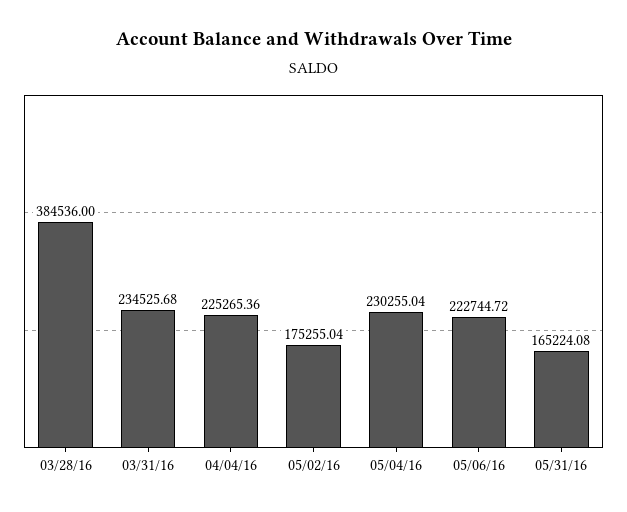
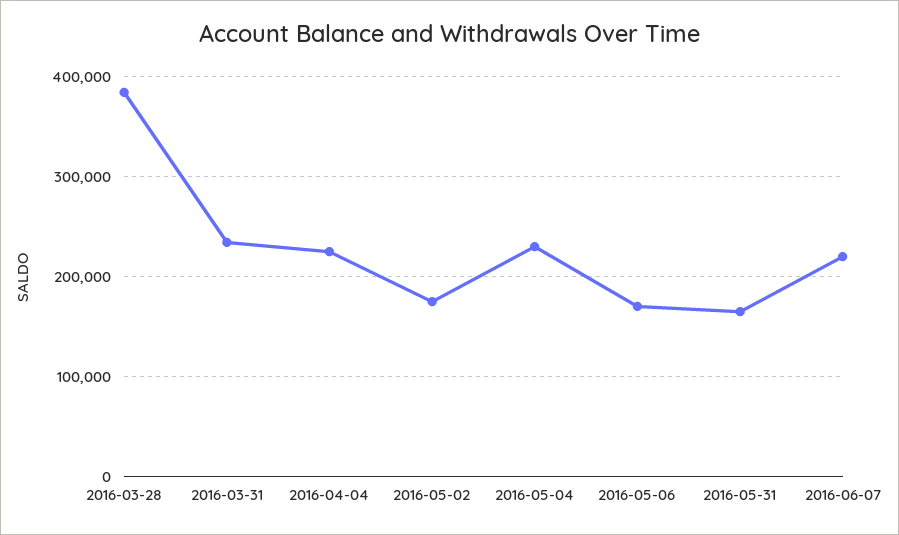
05/06/16: 222744.72 -> 170000
2016-06-07: none -> 220000

